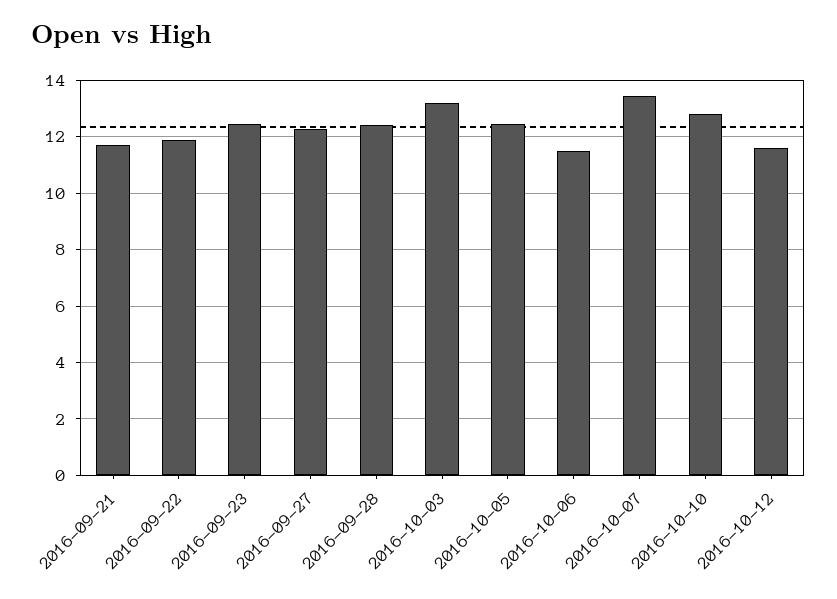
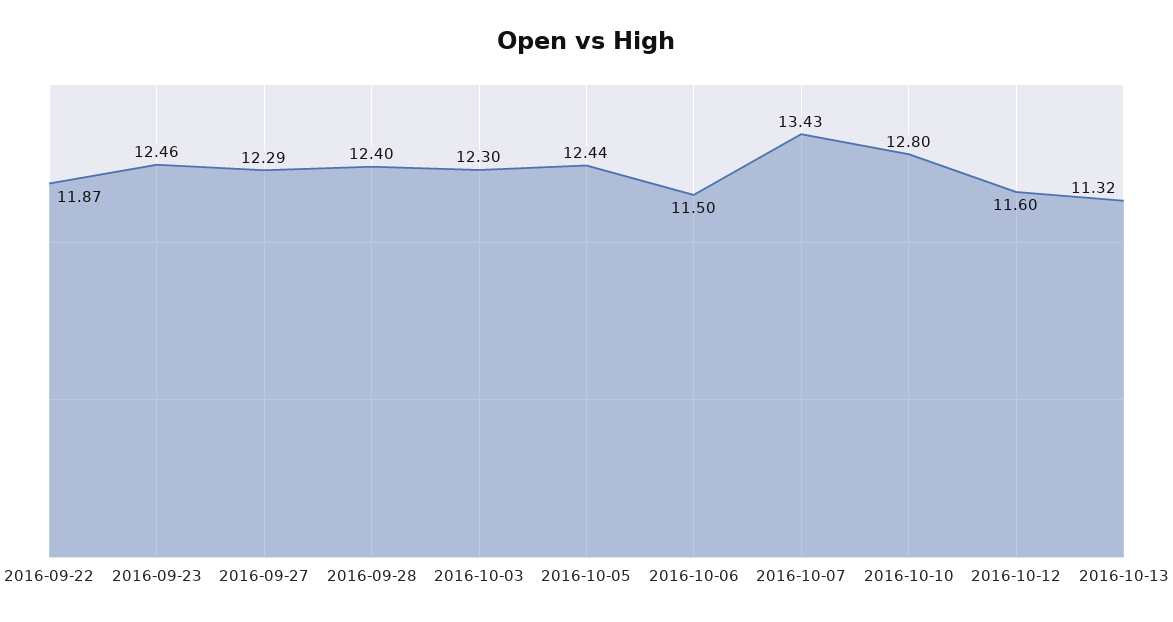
2016-09-21: 11.75 -> none
2016-10-03: 13.25 -> 12.3
2016-10-13: none -> 11.32

